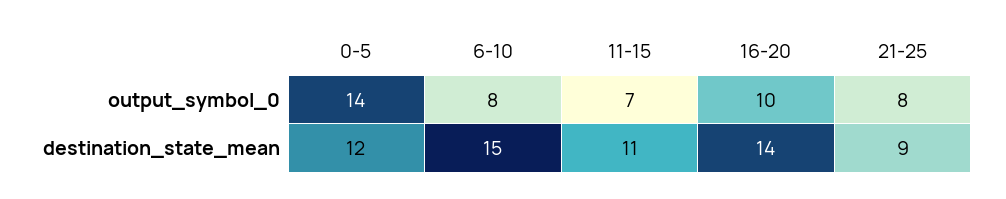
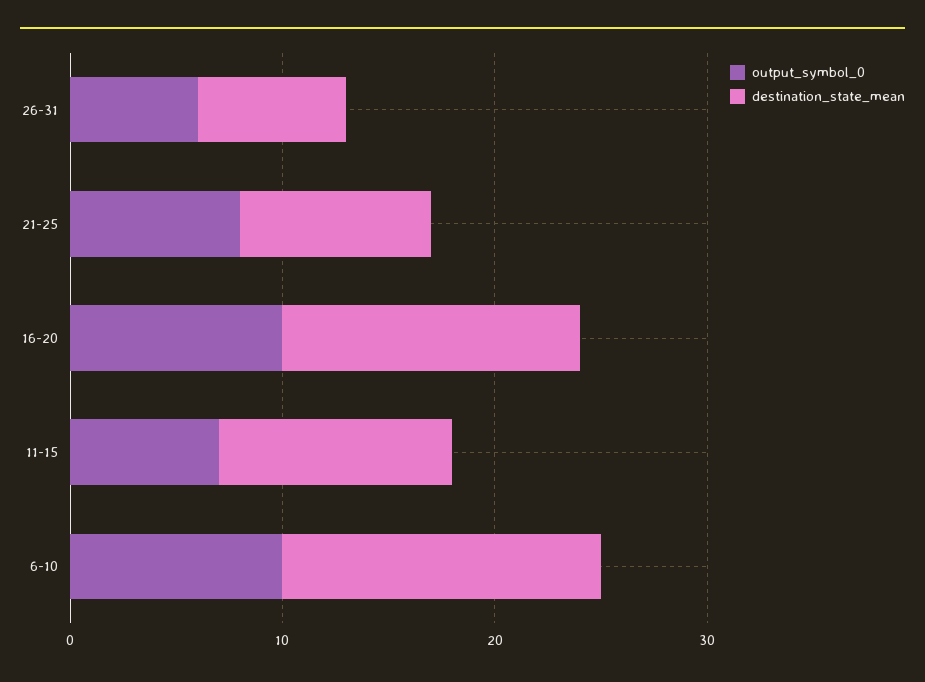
output_symbol_0, 0-5: 14 -> none
output_symbol_0, 6-10: 8 -> 10
destination_state_mean, 0-5: 12 -> none
output_symbol_0, 26-31: none -> 6
destination_state_mean, 26-31: none -> 7

